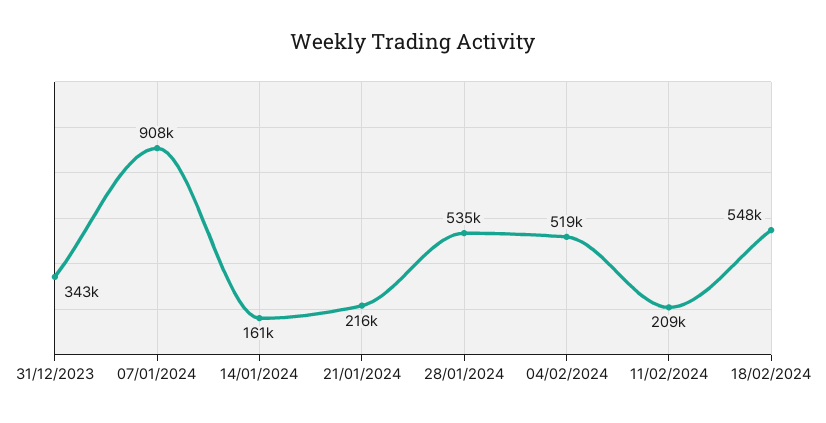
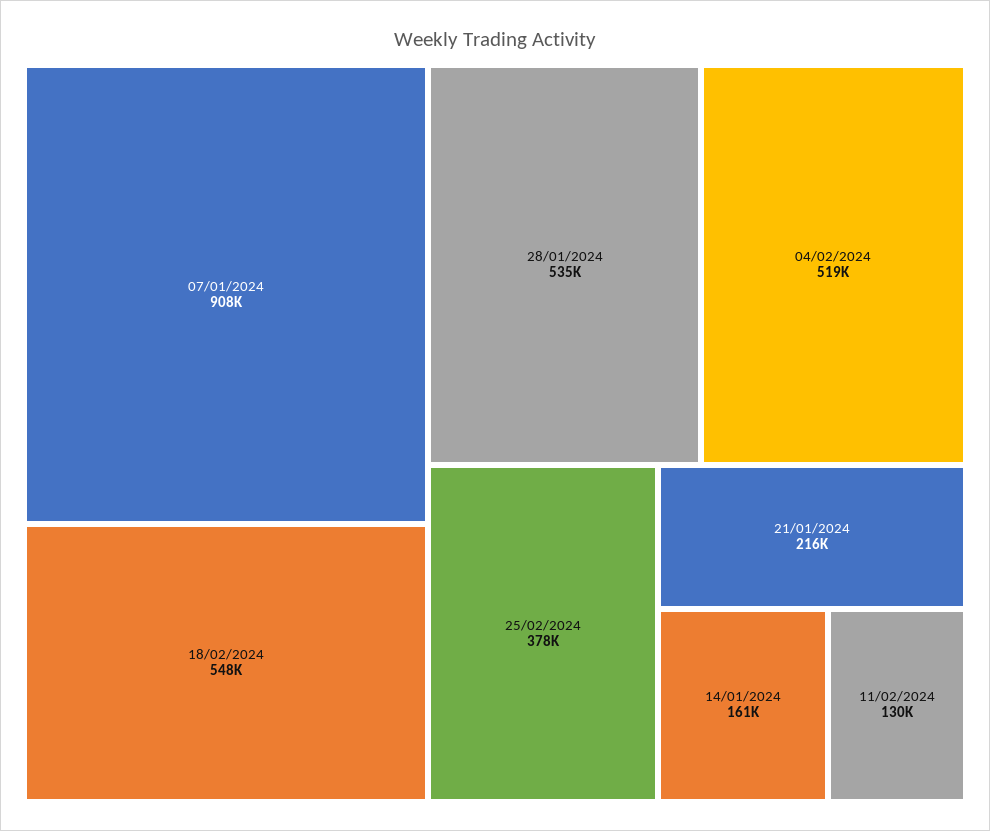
31/12/2023: 343000 -> none
11/02/2024: 209000 -> 130000
25/02/2024: none -> 378000

